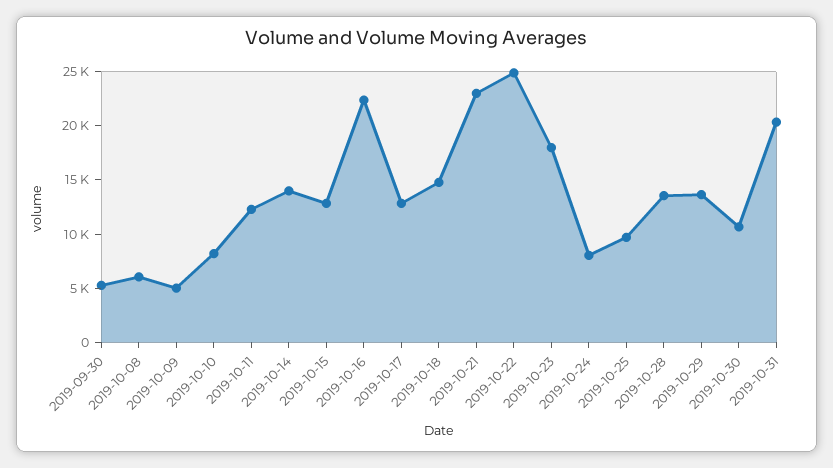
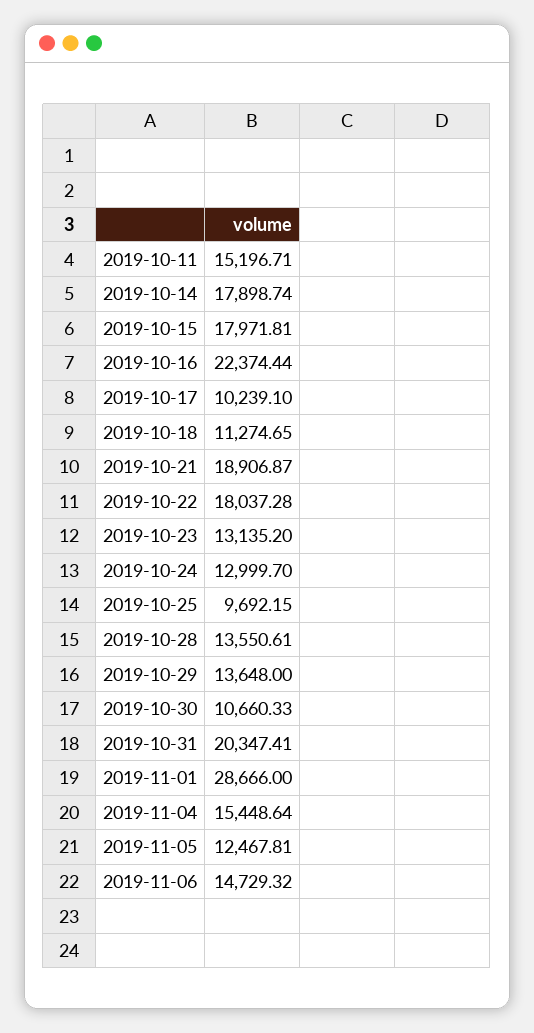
2019-09-30: 5000 -> none
2019-10-08: 6000 -> none
2019-10-09: 5000 -> none
2019-10-10: 8000 -> none
2019-10-11: 12000 -> 15196.71
2019-10-14: 14000 -> 17898.74
2019-10-15: 13000 -> 17971.81
2019-10-17: 13000 -> 10239.1
2019-10-18: 15000 -> 11274.65
2019-10-21: 23000 -> 18906.87
2019-10-22: 25000 -> 18037.28
2019-10-23: 18000 -> 13135.2
2019-10-24: 8000 -> 12999.7
2019-11-01: none -> 28666
2019-11-04: none -> 15448.64
2019-11-05: none -> 12467.81
2019-11-06: none -> 14729.32

